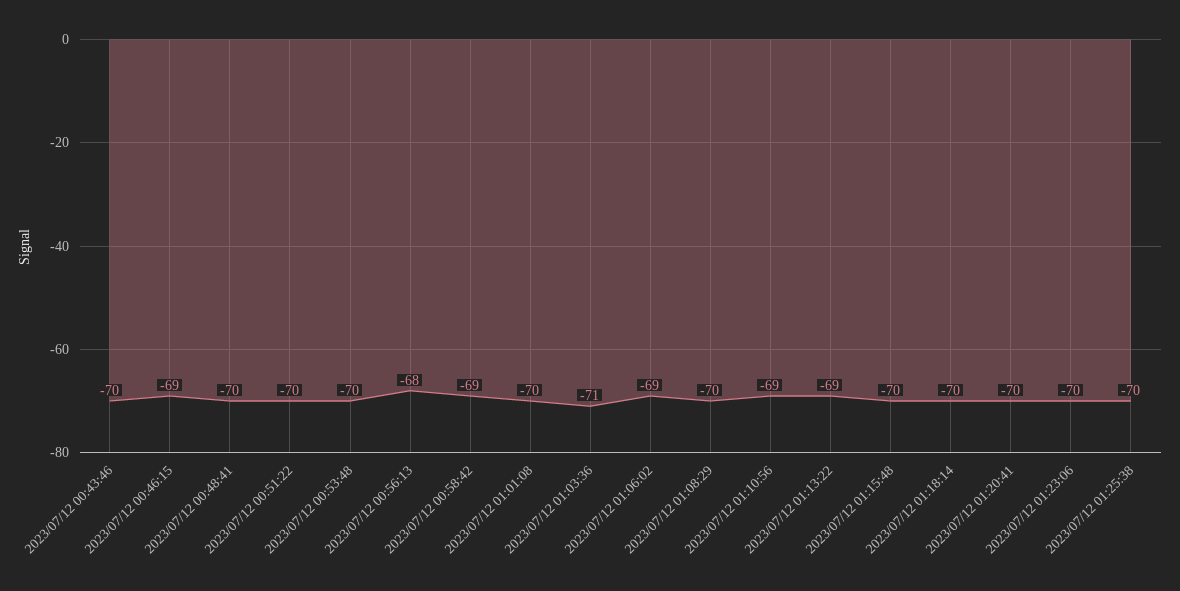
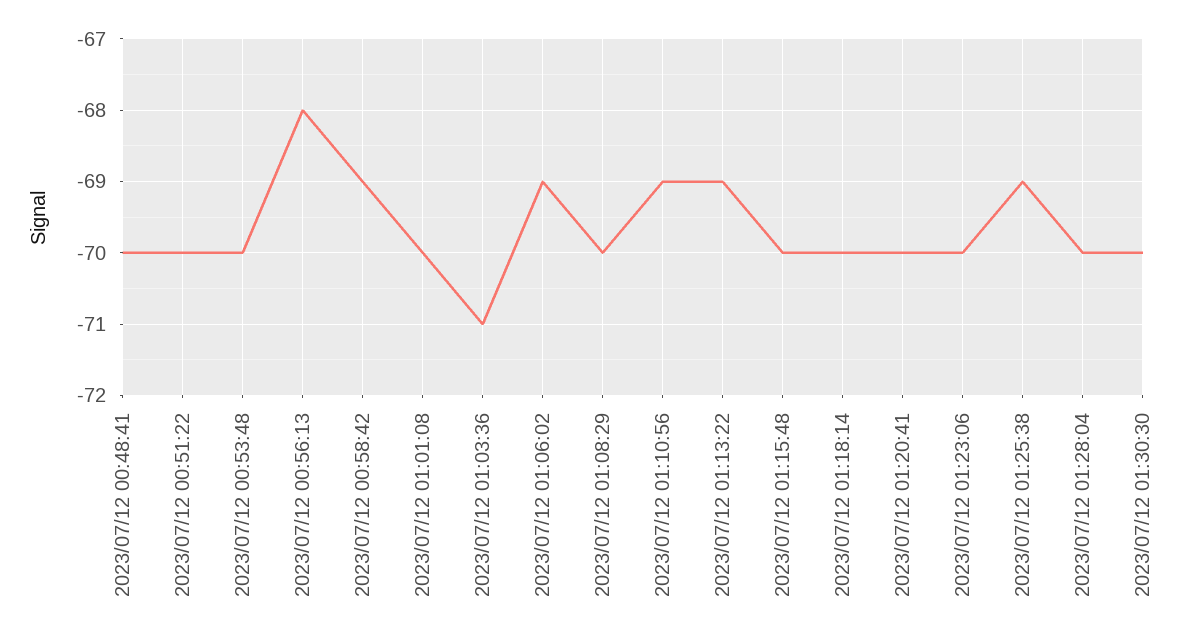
2023/07/12 00:43:46: -70 -> none
2023/07/12 00:46:15: -69 -> none
2023/07/12 01:25:38: -70 -> -69
2023/07/12 01:28:04: none -> -70
2023/07/12 01:30:30: none -> -70

